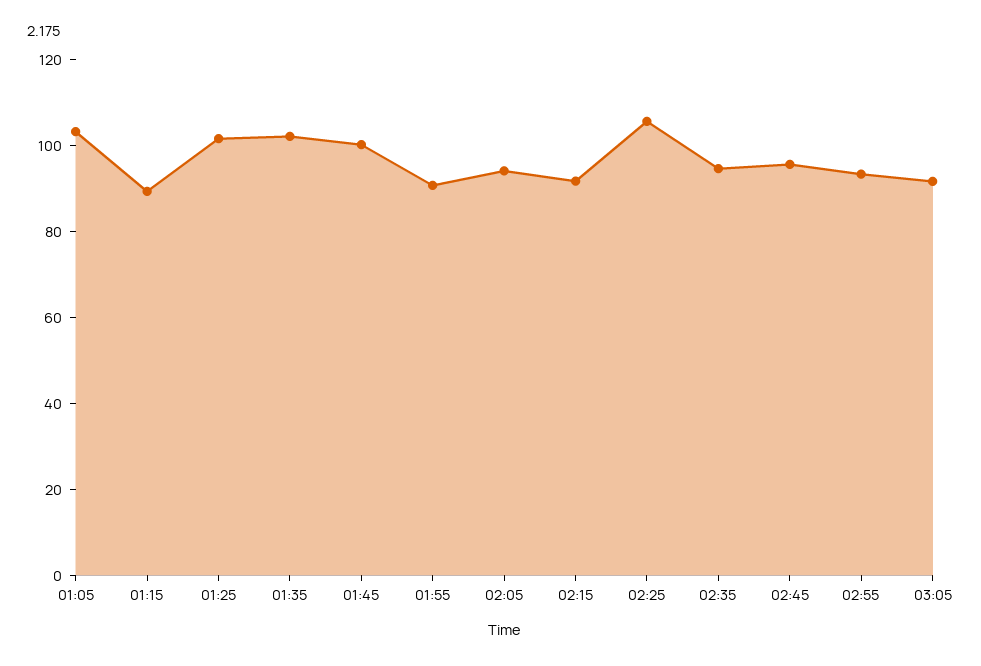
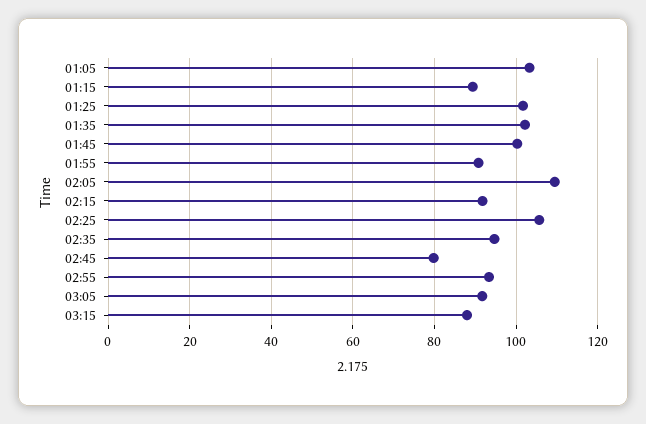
02:05: 95 -> 110
02:45: 95 -> 80
03:15: none -> 88

